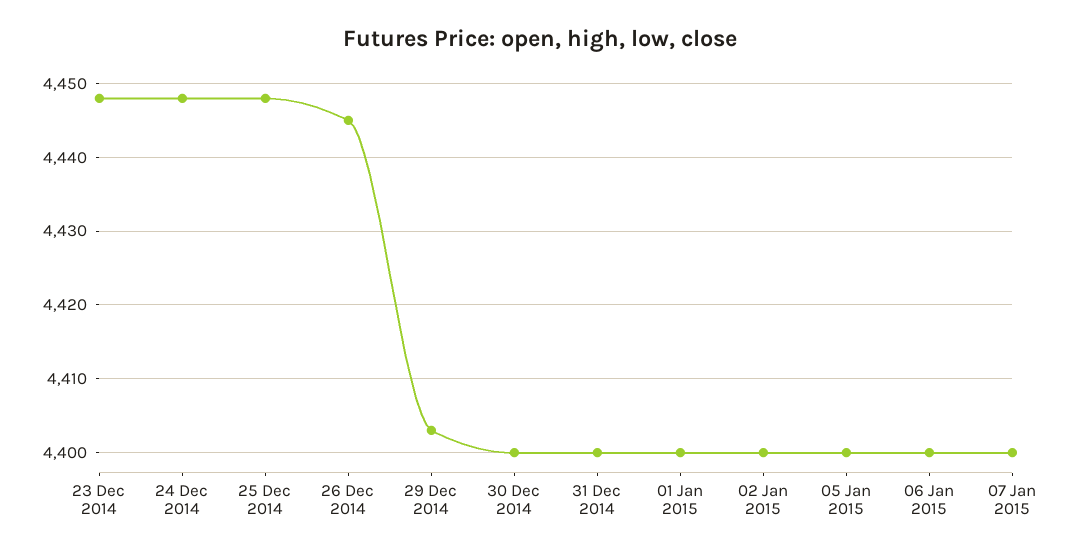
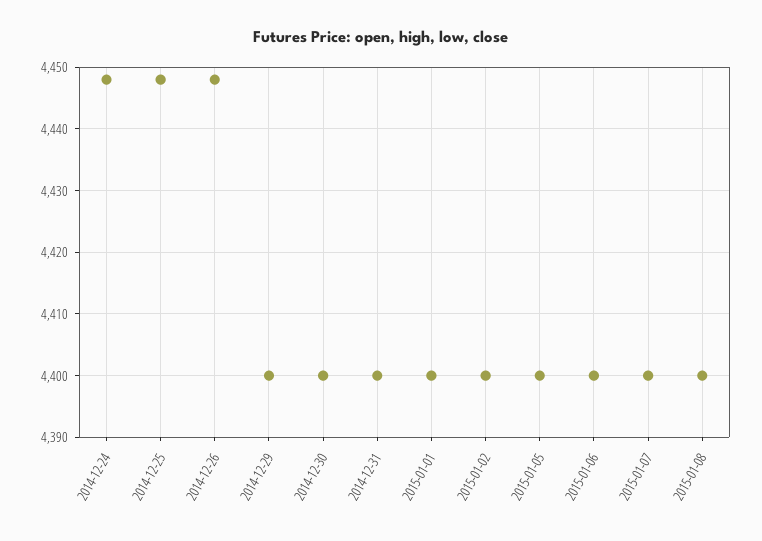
23 Dec 2014: 4448 -> none
26 Dec 2014: 4445 -> 4448
29 Dec 2014: 4403 -> 4400
2015-01-08: none -> 4400

